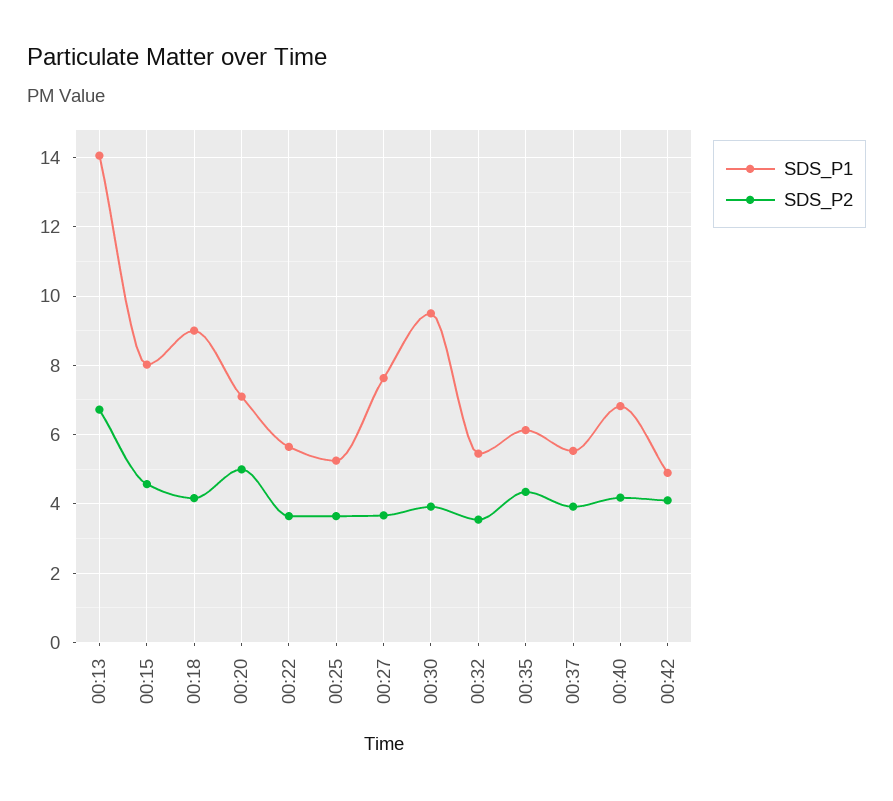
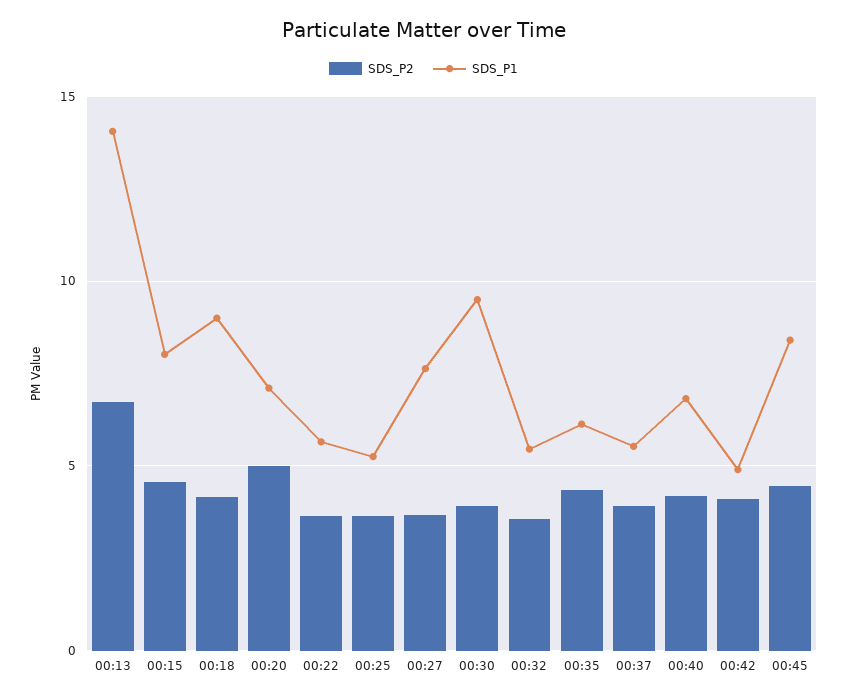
SDS_P2, 00:45: none -> 4.5
SDS_P1, 00:45: none -> 8.5

